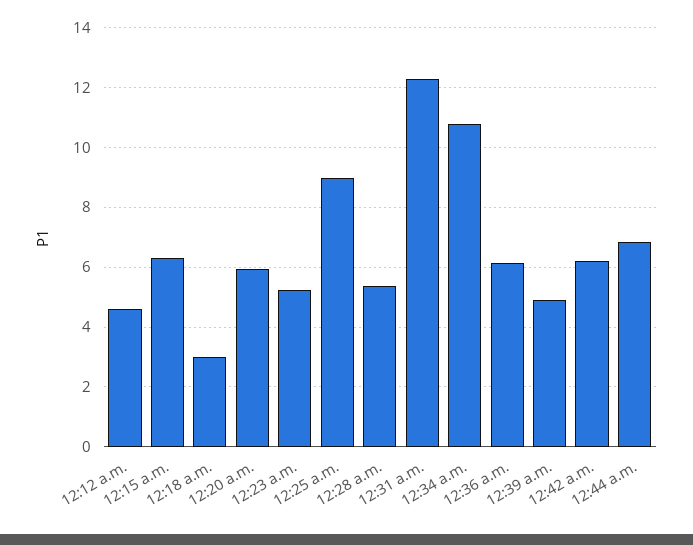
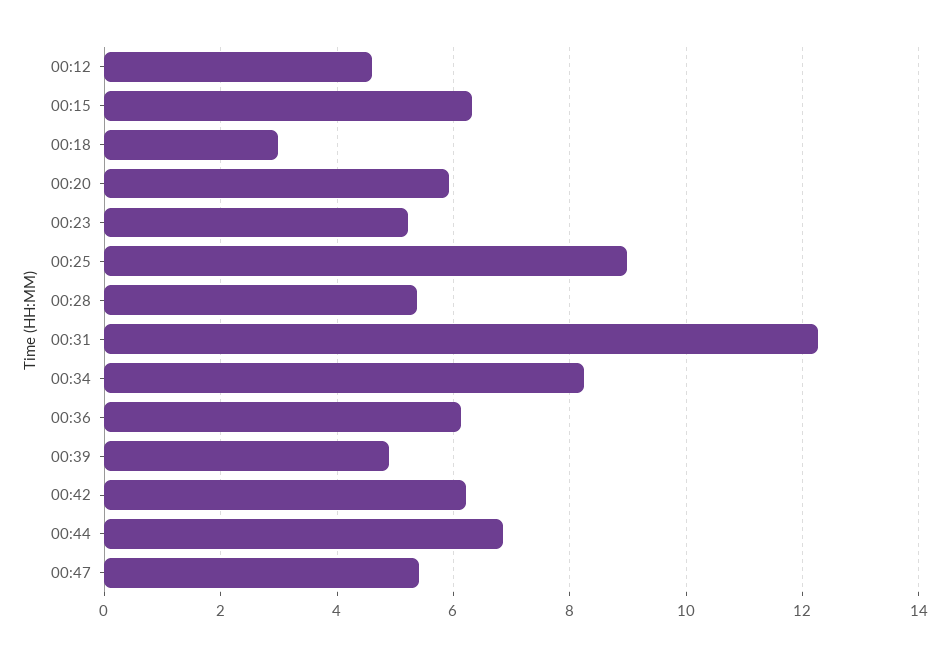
12:34 a.m.: 10.75 -> 8.2
00:47: none -> 5.4

